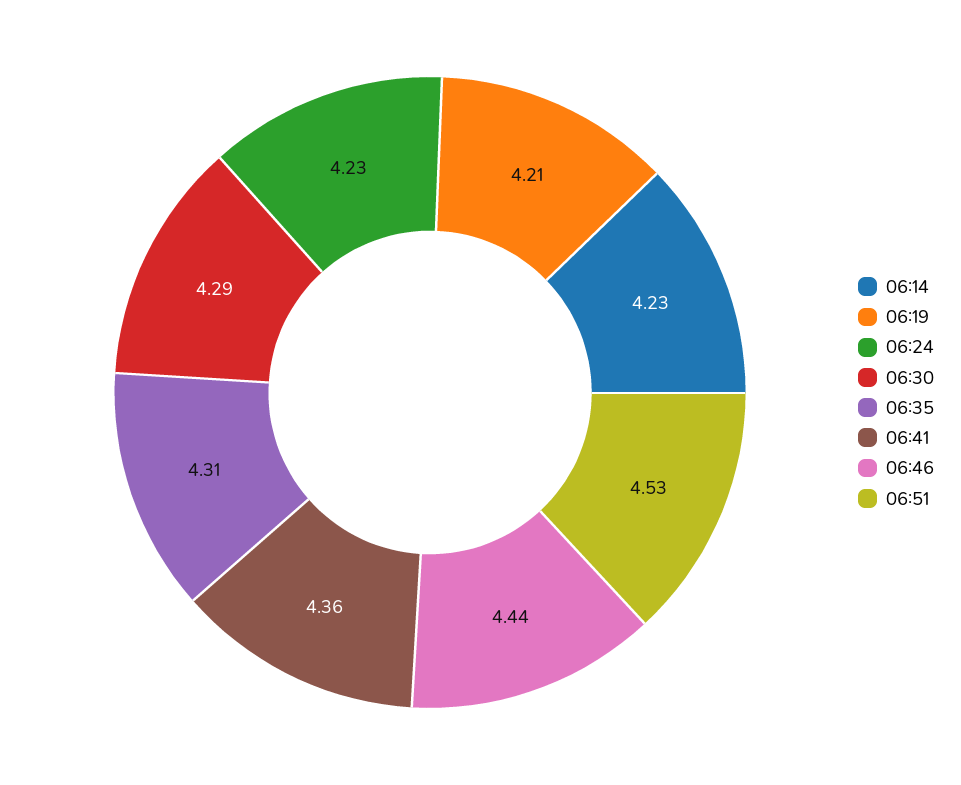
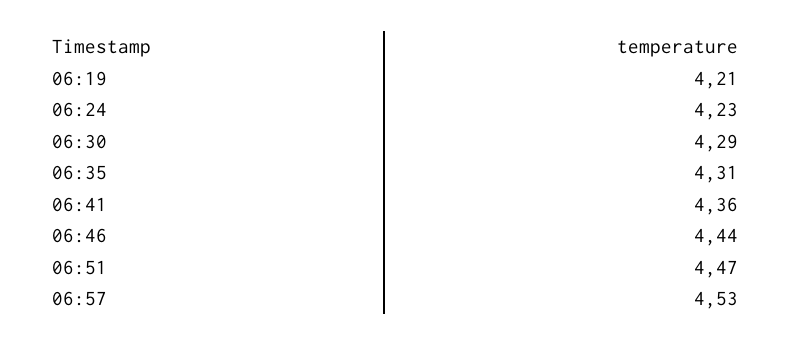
06:14: 4.23 -> none
06:51: 4.53 -> 4.47
06:57: none -> 4.53

